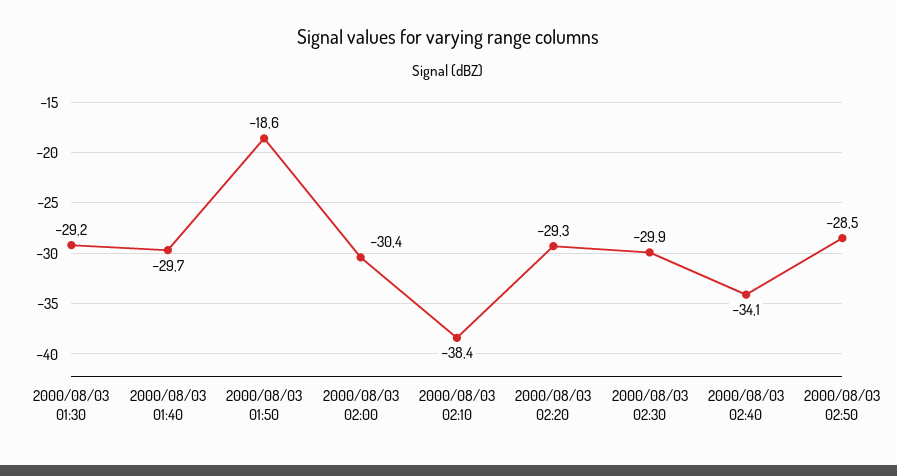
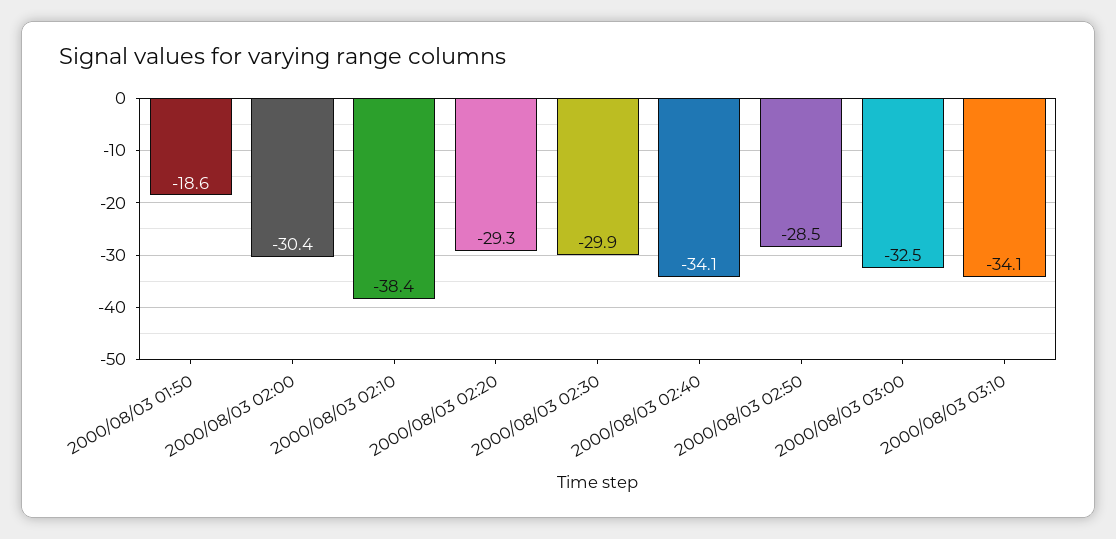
2000/08/03 01:30: -29.2 -> none
2000/08/03 01:40: -29.7 -> none
2000/08/03 03:00: none -> -32.5
2000/08/03 03:10: none -> -34.1

